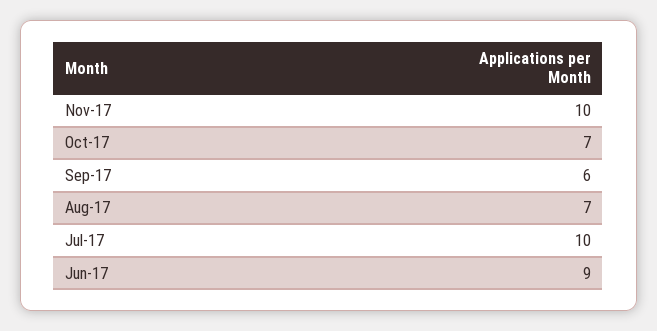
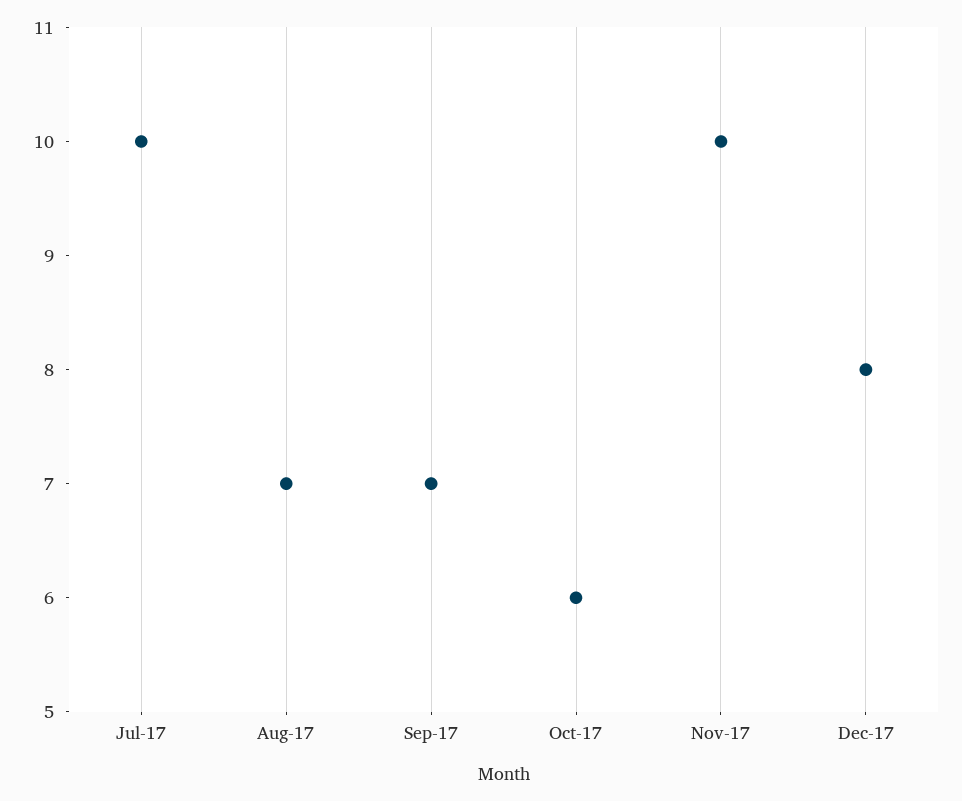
Oct-17: 7 -> 6
Sep-17: 6 -> 7
Jun-17: 9 -> none
Dec-17: none -> 8

